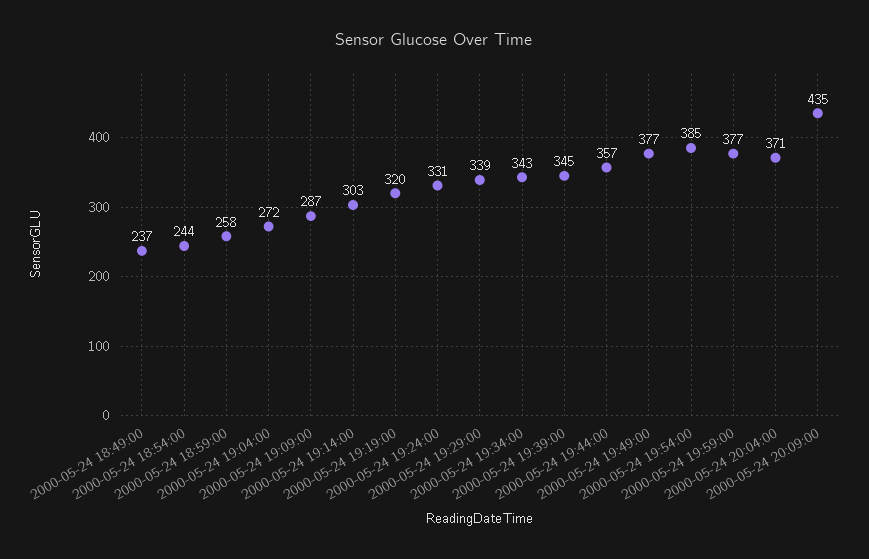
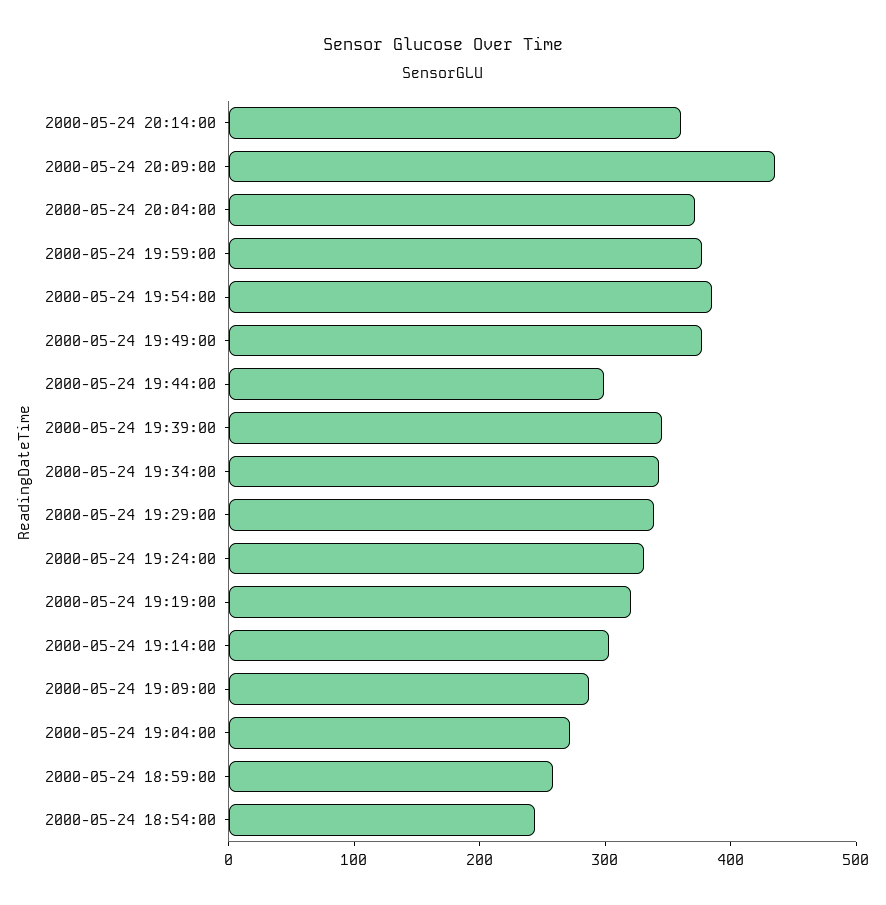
2000-05-24 18:49:00: 237 -> none
2000-05-24 19:44:00: 357 -> 300
2000-05-24 20:14:00: none -> 360

